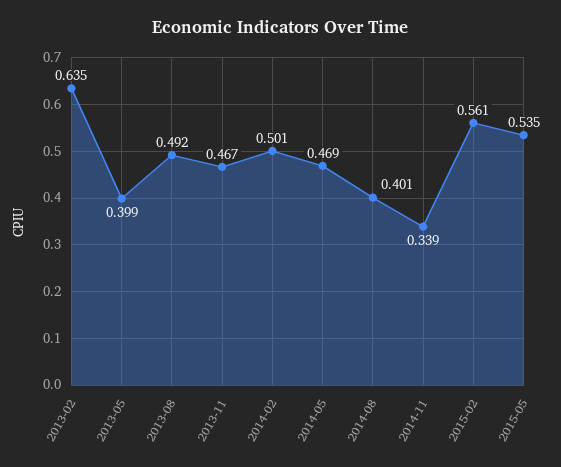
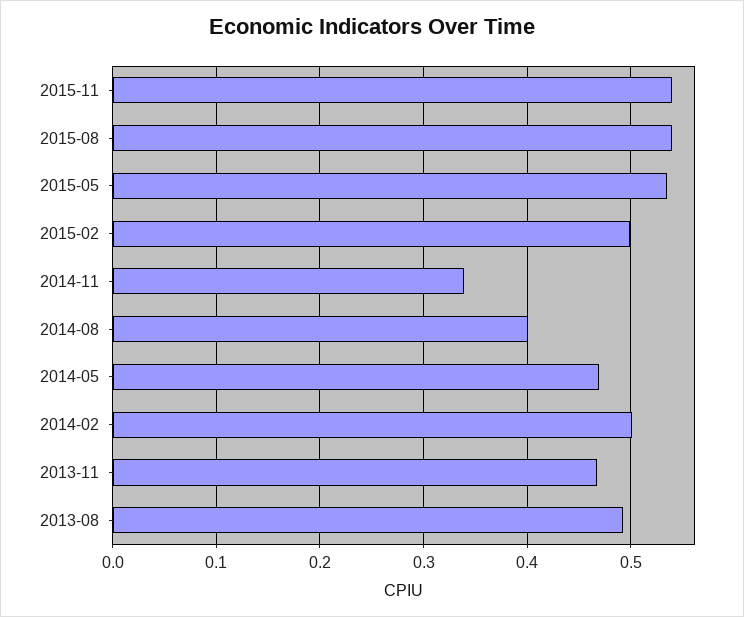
2013-02: 0.635 -> none
2013-05: 0.399 -> none
2015-02: 0.561 -> 0.5
2015-11: none -> 0.54
2015-08: none -> 0.54

